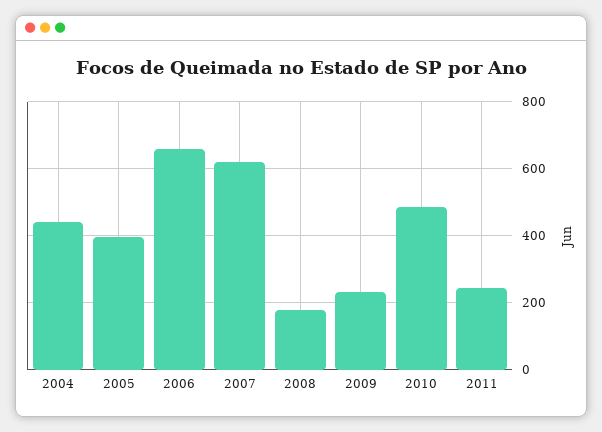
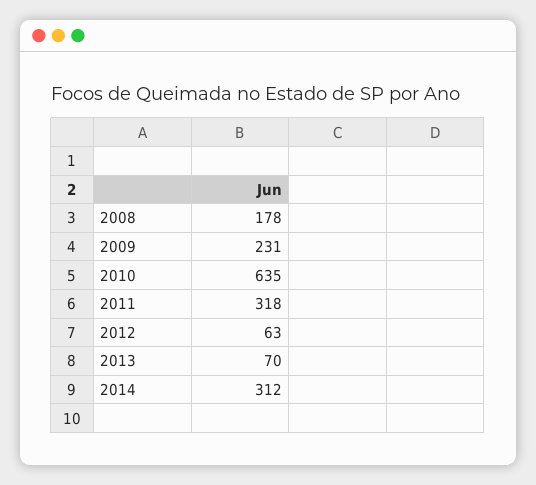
2004: 440 -> none
2005: 400 -> none
2006: 660 -> none
2007: 620 -> none
2010: 480 -> 635
2011: 240 -> 318
2012: none -> 63
2013: none -> 70
2014: none -> 312

